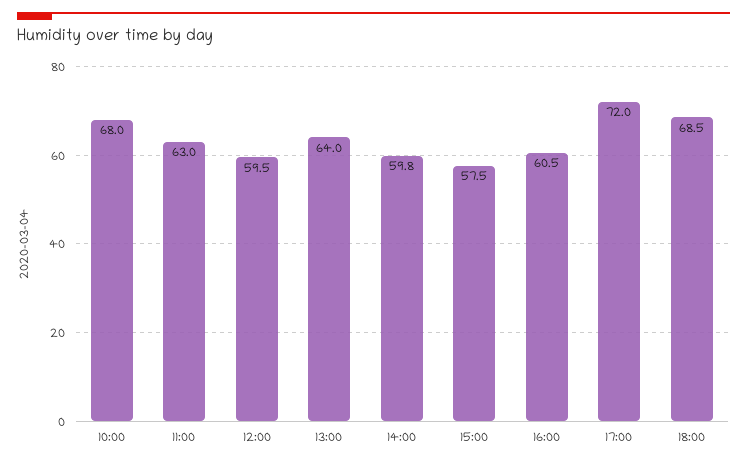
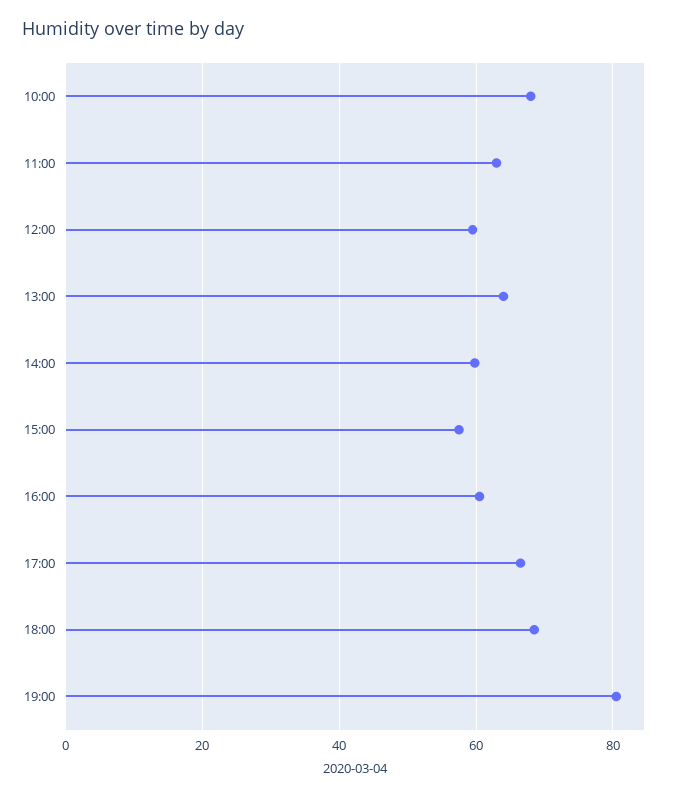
17:00: 72 -> 66
19:00: none -> 80

